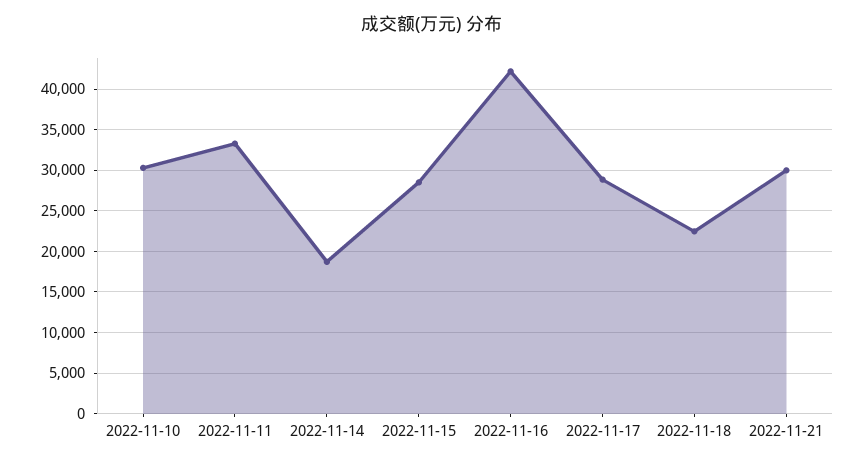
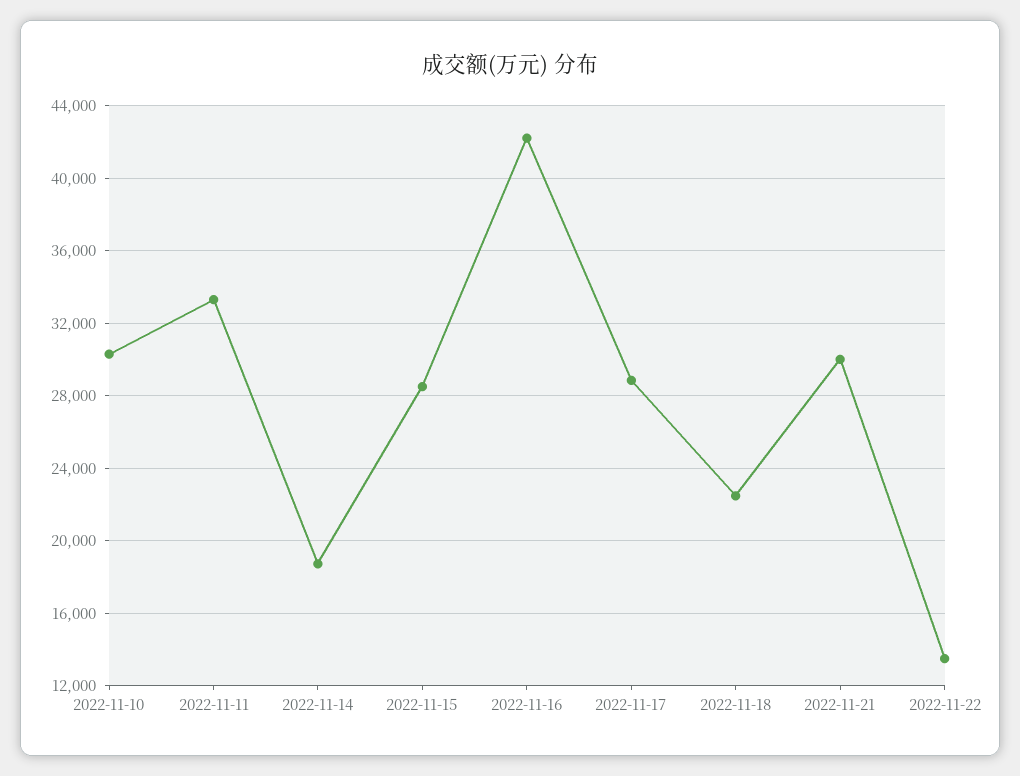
2022-11-22: none -> 13500

